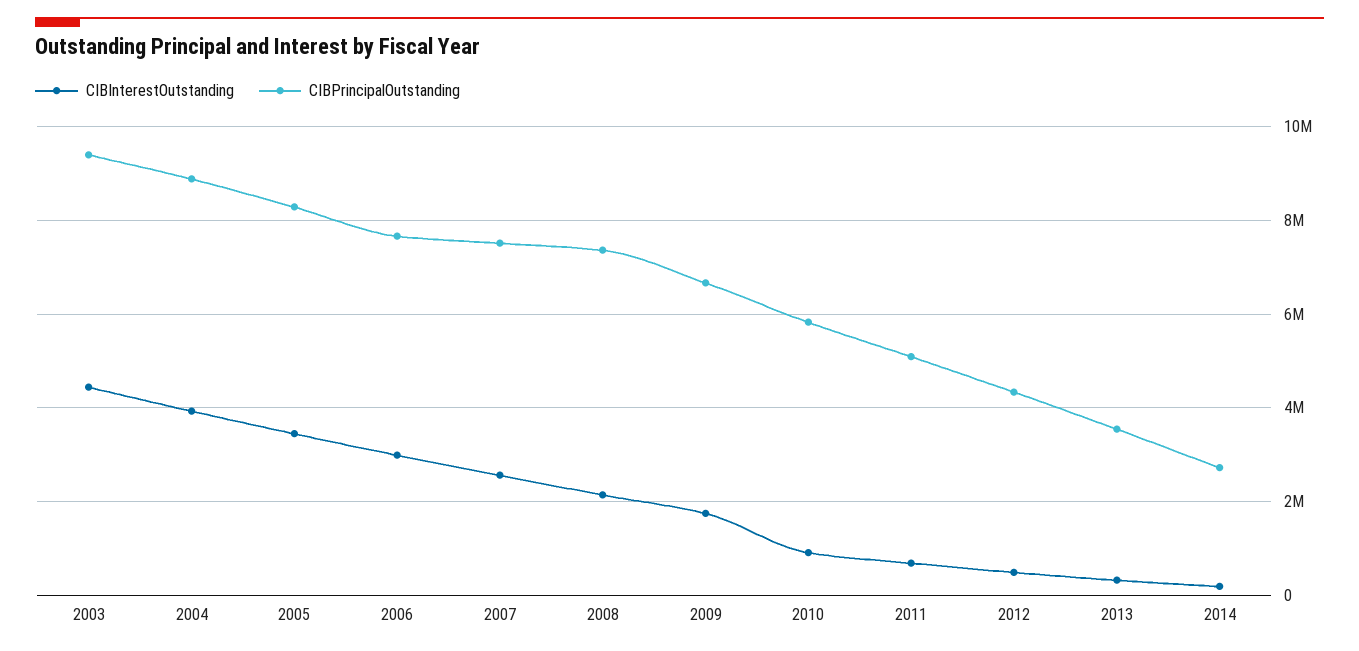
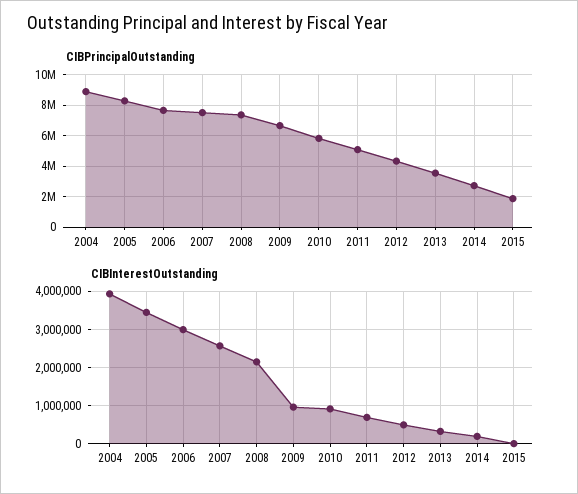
CIBInterestOutstanding, 2003: 4400000 -> none
CIBPrincipalOutstanding, 2003: 9400000 -> none
CIBInterestOutstanding, 2009: 1800000 -> 1000000
CIBPrincipalOutstanding, 2015: none -> 2000000
CIBInterestOutstanding, 2015: none -> 0

